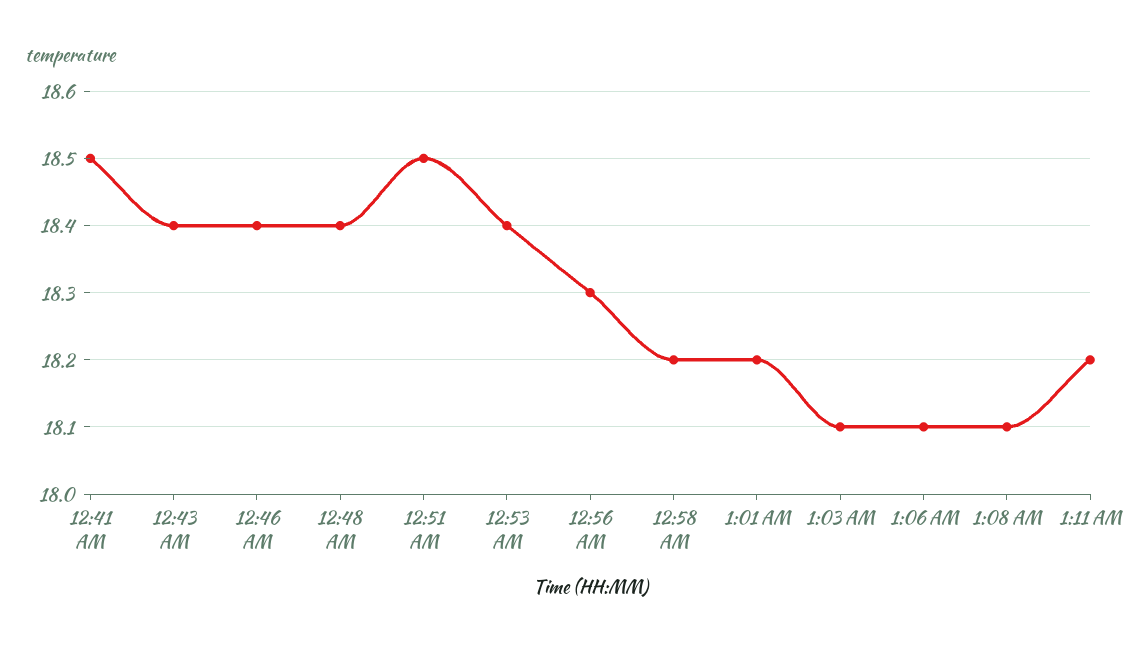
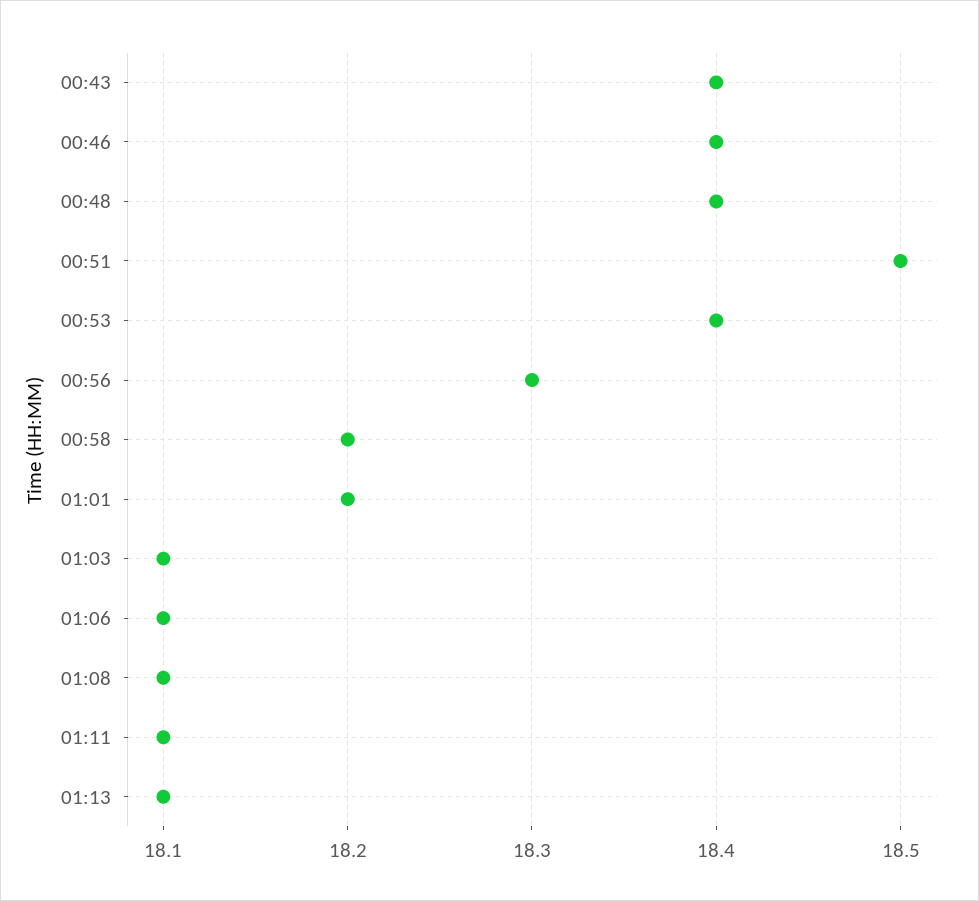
12:41 AM: 18.5 -> none
1:11 AM: 18.2 -> 18.1
01:13: none -> 18.1

